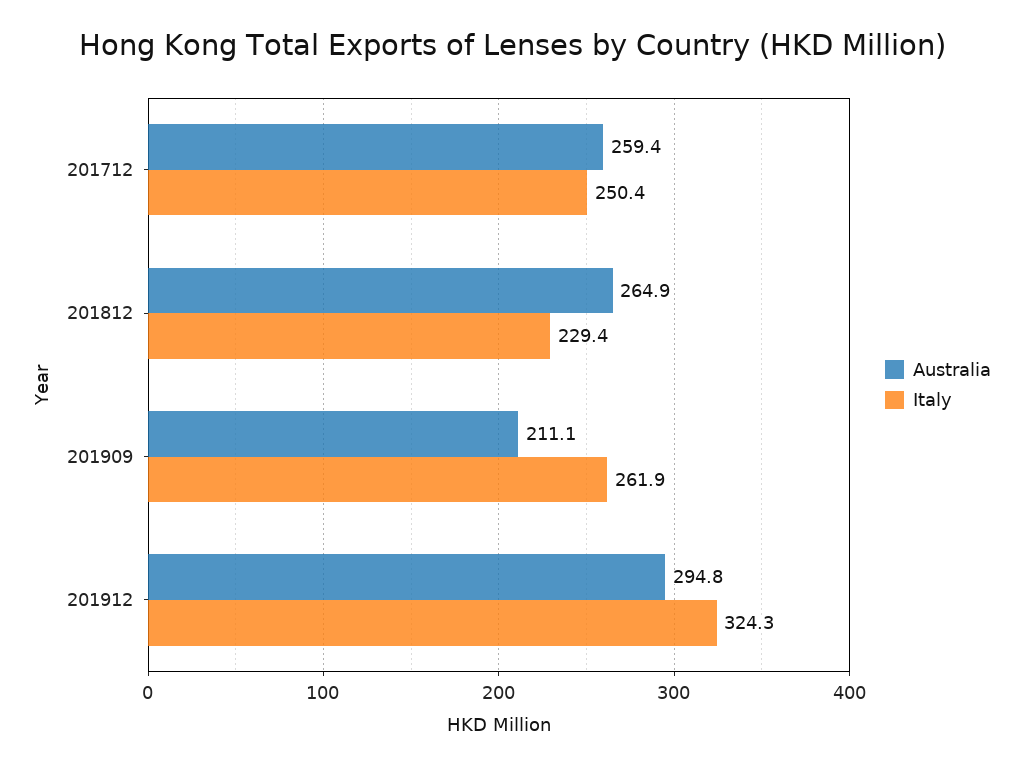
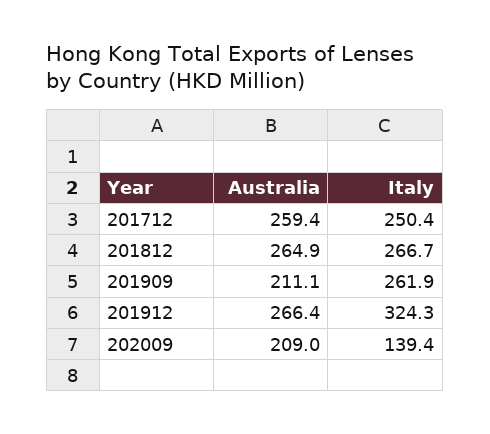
Italy, 201812: 229.4 -> 266.7
Australia, 201912: 294.8 -> 266.4
Australia, 202009: none -> 209
Italy, 202009: none -> 139.4

